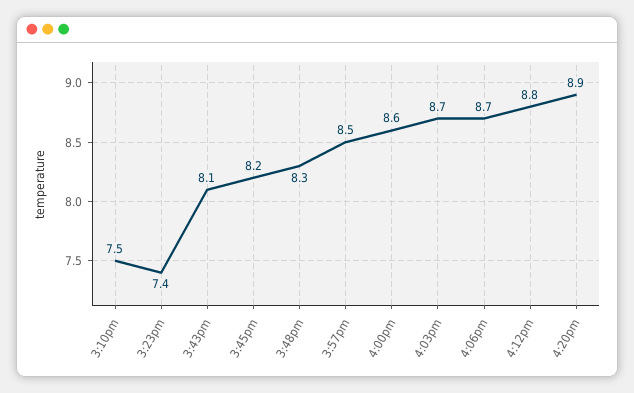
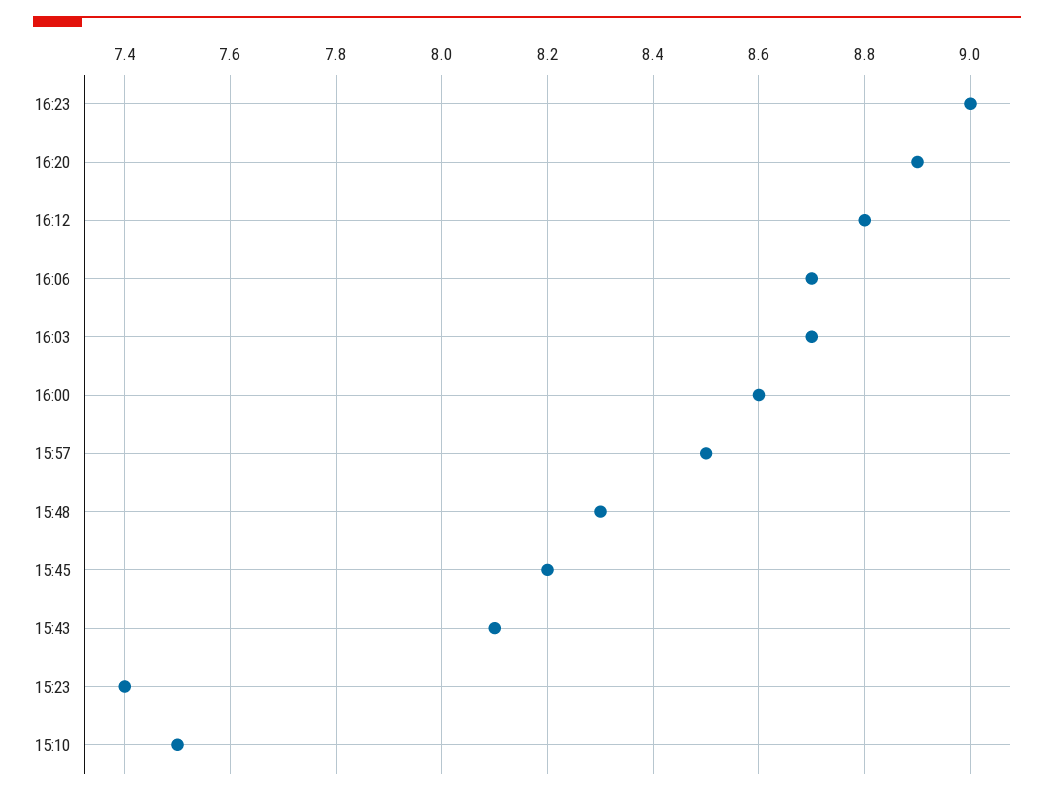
16:23: none -> 9

